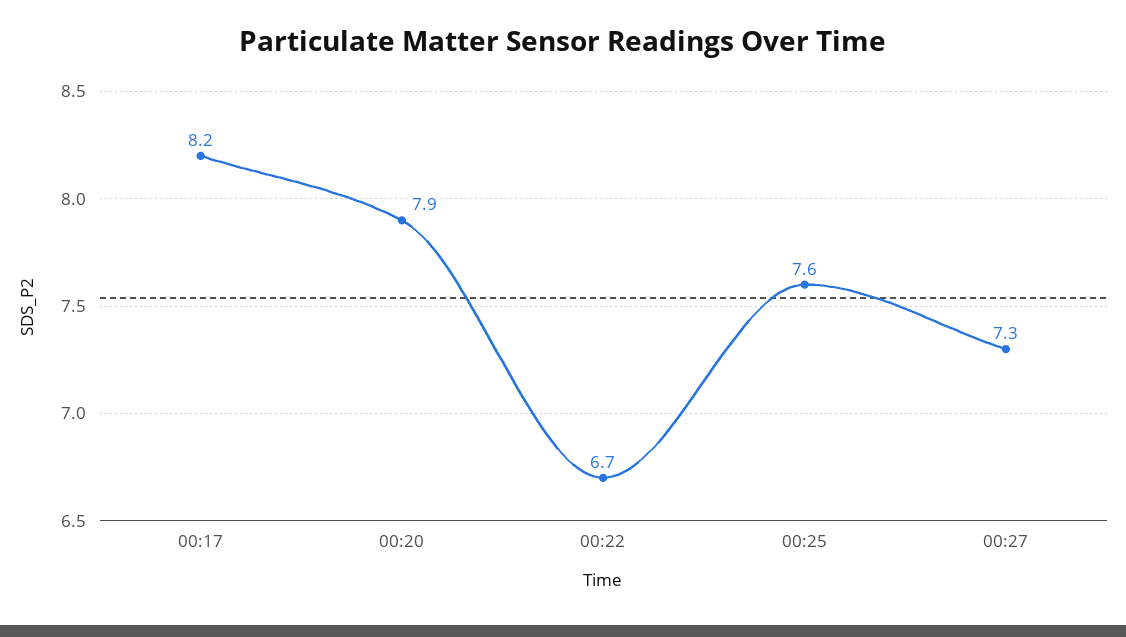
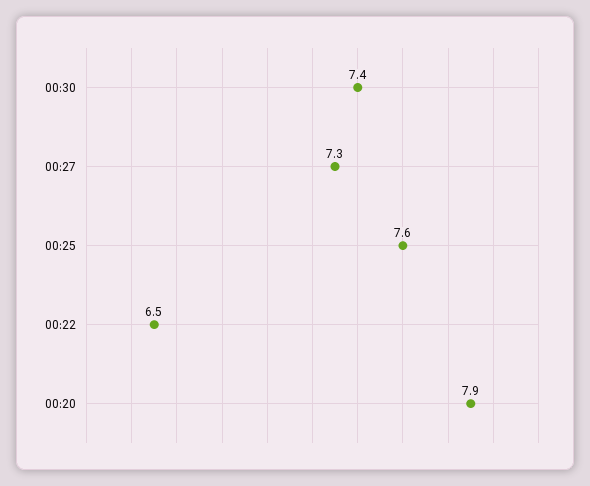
00:17: 8.2 -> none
00:22: 6.7 -> 6.5
00:30: none -> 7.4

